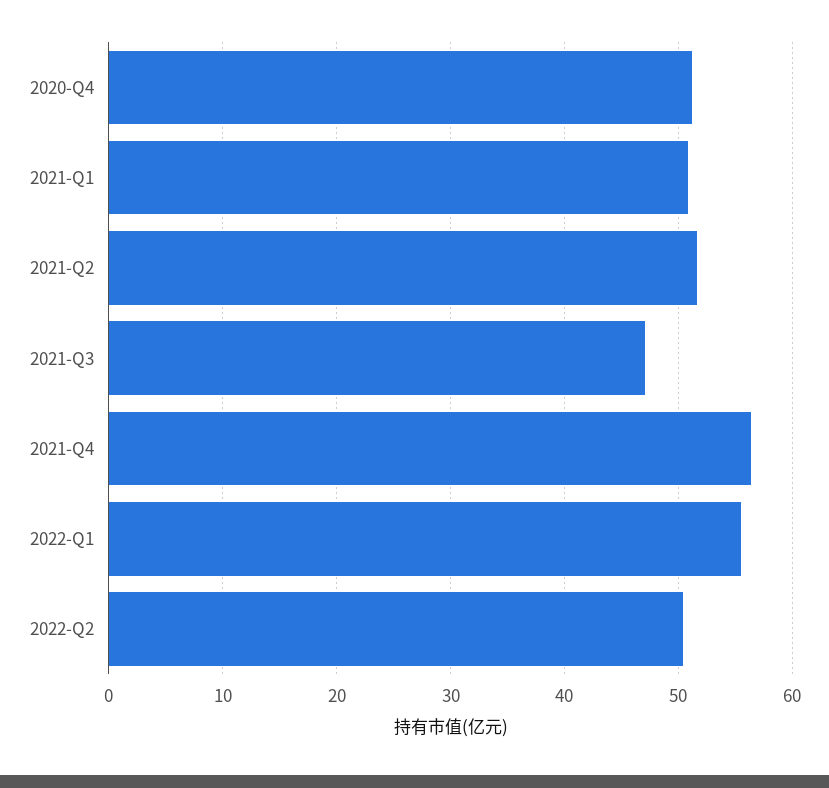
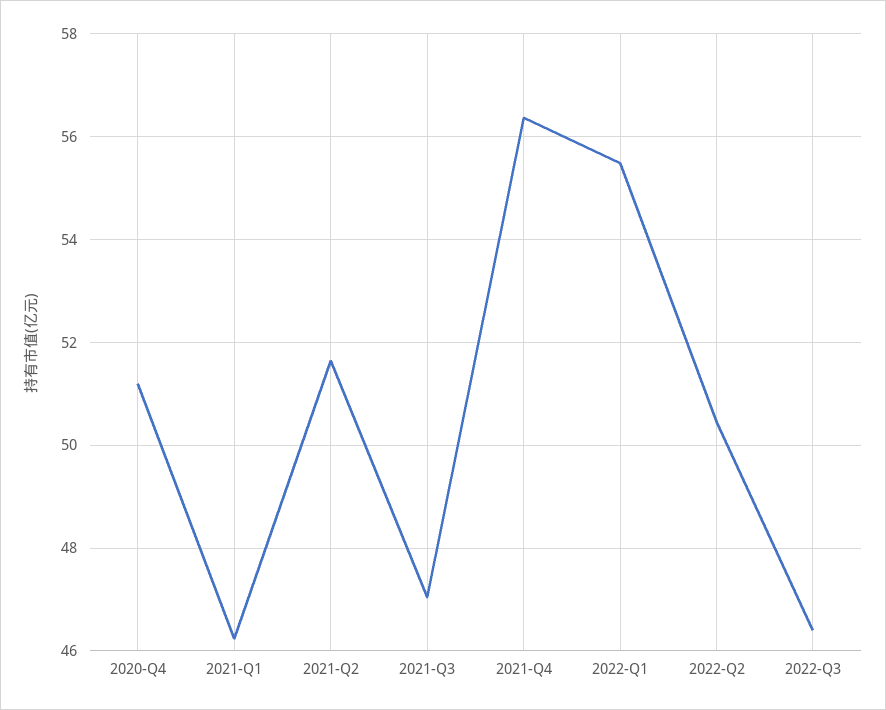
2021-Q1: 51 -> 46.2
2022-Q3: none -> 46.4

